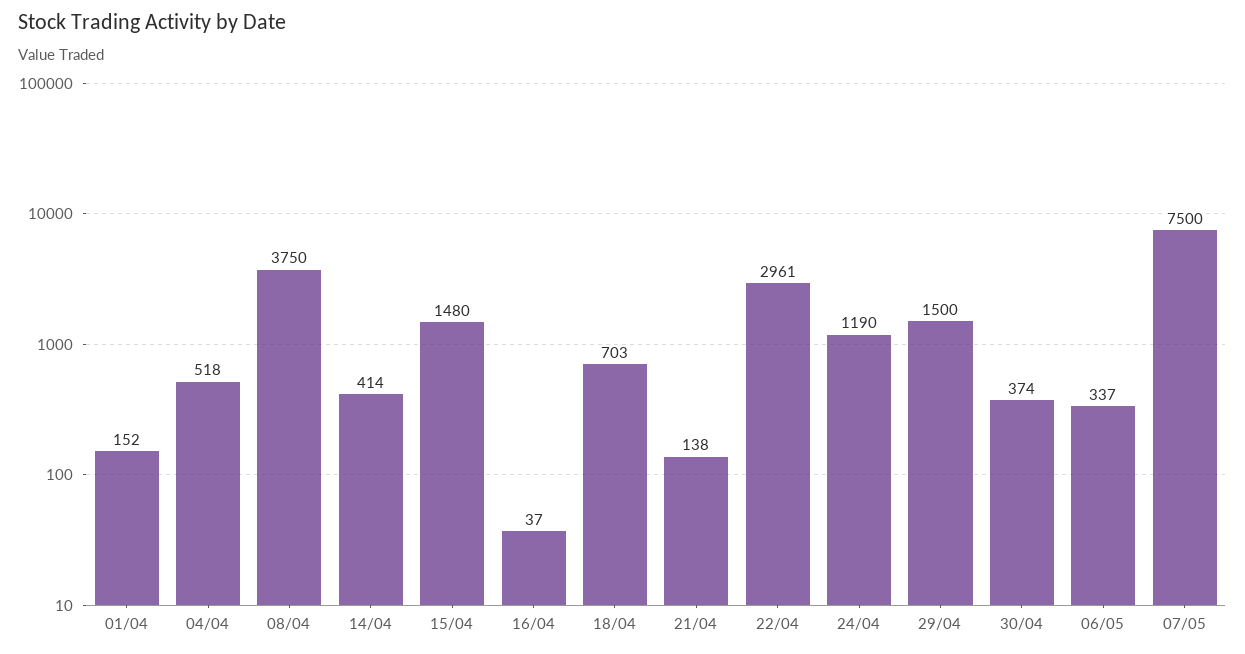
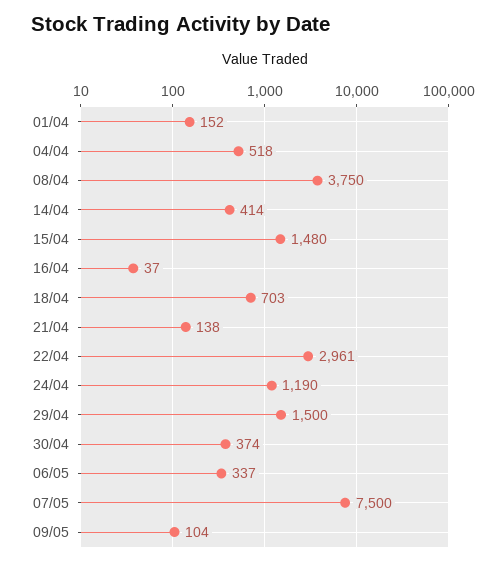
09/05: none -> 104

